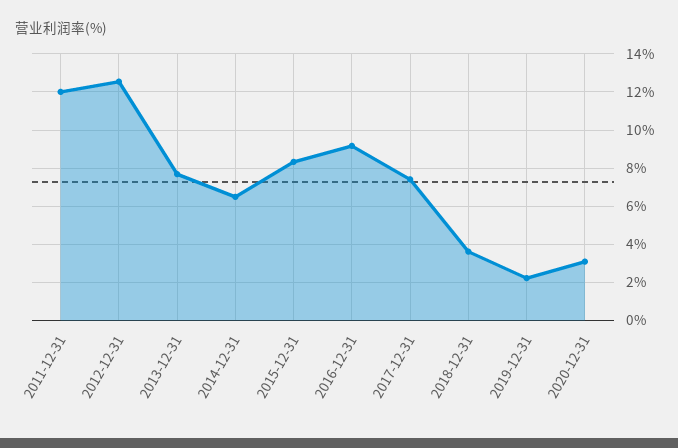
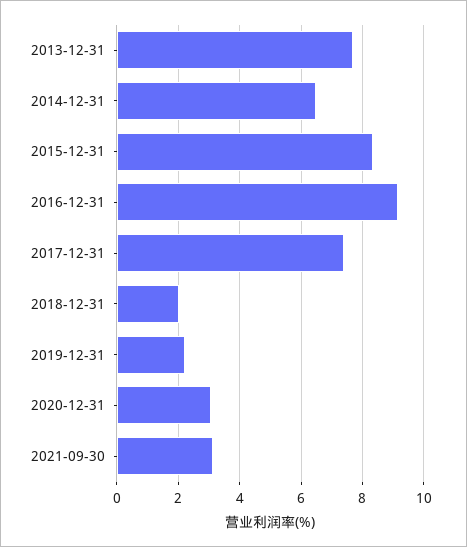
2011-12-31: 12 -> none
2012-12-31: 12.5 -> none
2018-12-31: 3.5 -> 2
2021-09-30: none -> 3.2

